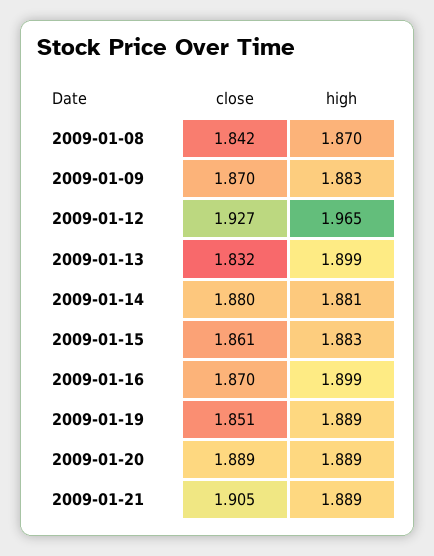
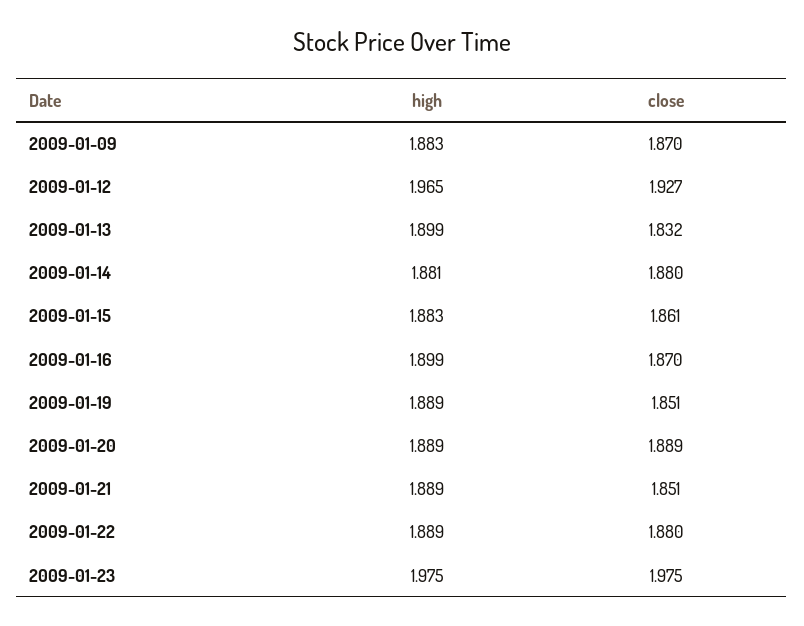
close, 2009-01-08: 1.842 -> none
high, 2009-01-08: 1.87 -> none
close, 2009-01-21: 1.905 -> 1.851
high, 2009-01-22: none -> 1.889
close, 2009-01-22: none -> 1.88
high, 2009-01-23: none -> 1.975
close, 2009-01-23: none -> 1.975

